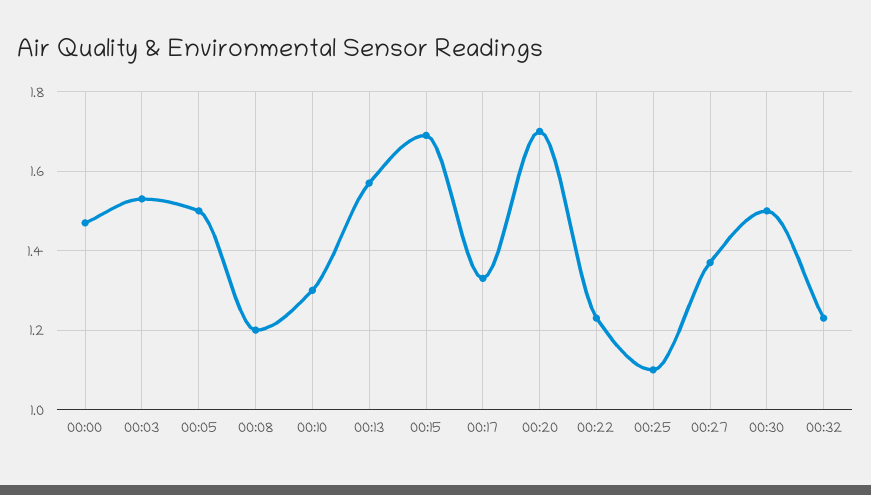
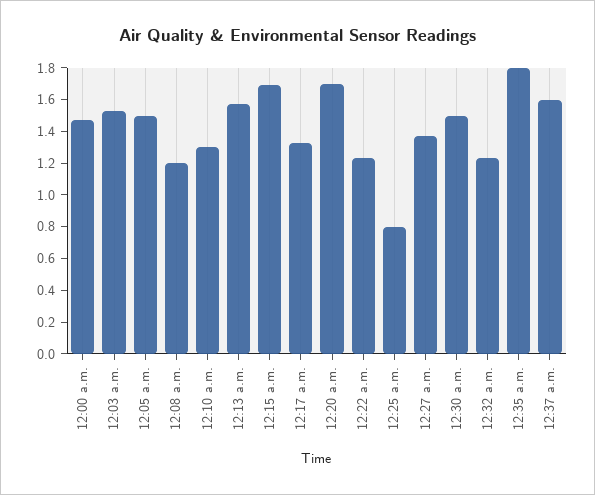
00:25: 1.1 -> 0.8
12:35 a.m.: none -> 1.8
12:37 a.m.: none -> 1.6

